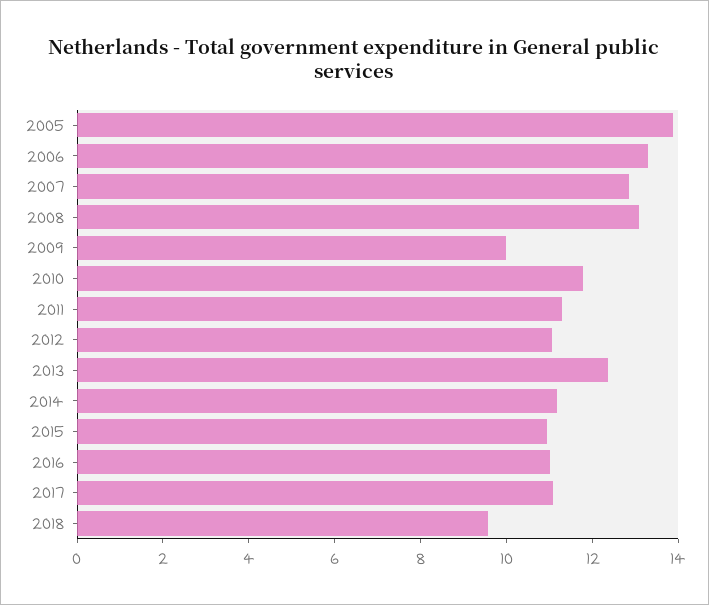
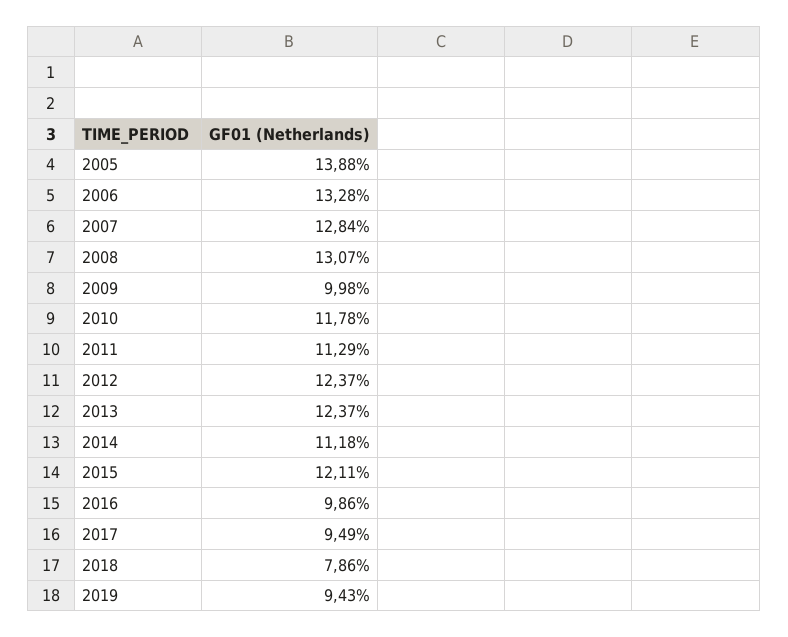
2012: 11 -> 12.37
2015: 11 -> 12.11
2016: 11 -> 9.86
2017: 11 -> 9.49
2018: 9.5 -> 7.86
2019: none -> 9.43

